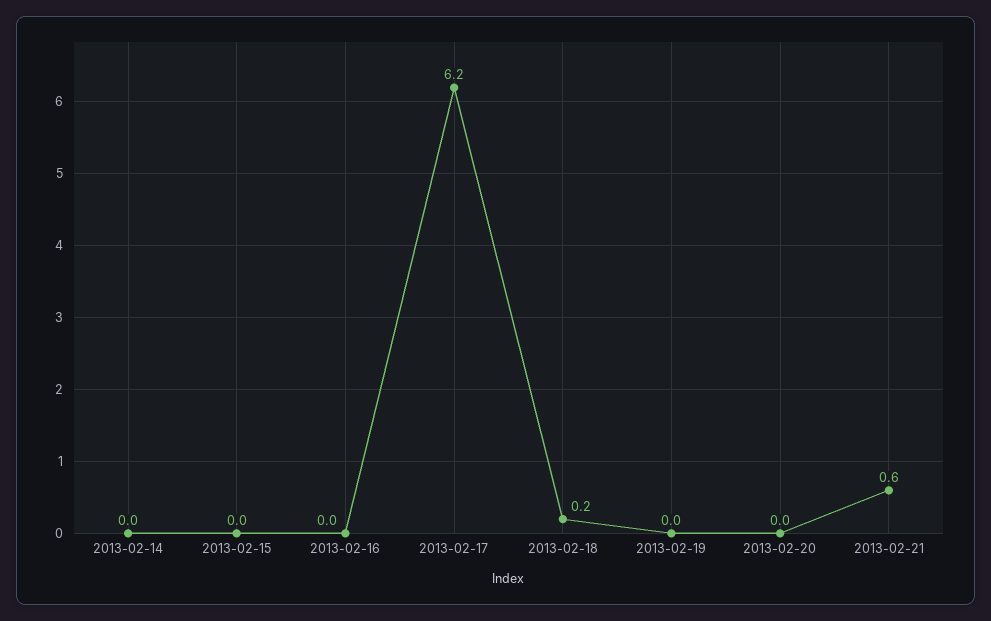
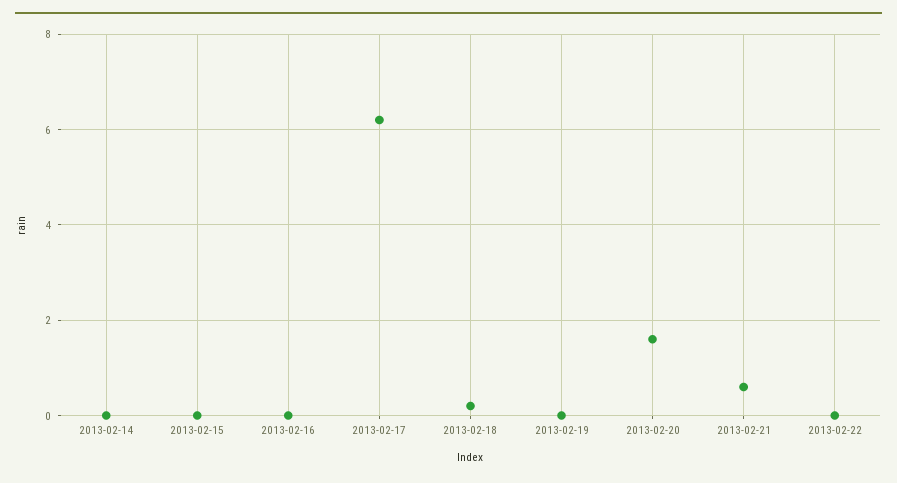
2013-02-20: 0 -> 1.5
2013-02-22: none -> 0

